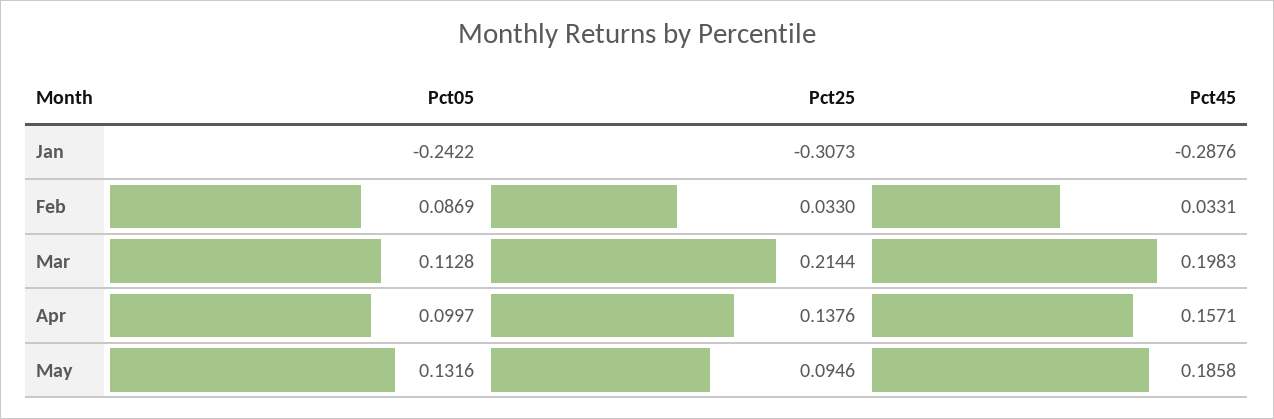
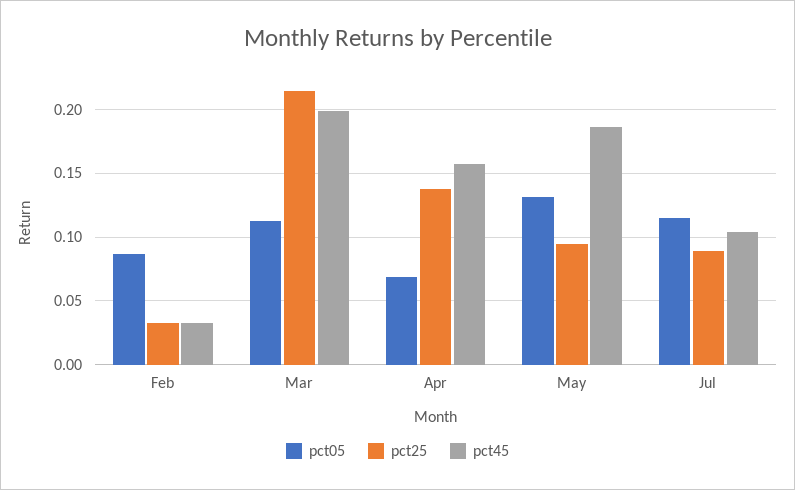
Pct05, Jan: -0.2422 -> none
Pct25, Jan: -0.3073 -> none
Pct45, Jan: -0.2876 -> none
Pct05, Apr: 0.0997 -> 0.07
Pct05, Jul: none -> 0.115
Pct25, Jul: none -> 0.09
Pct45, Jul: none -> 0.105

